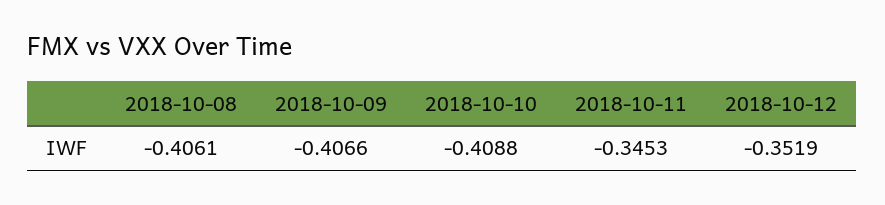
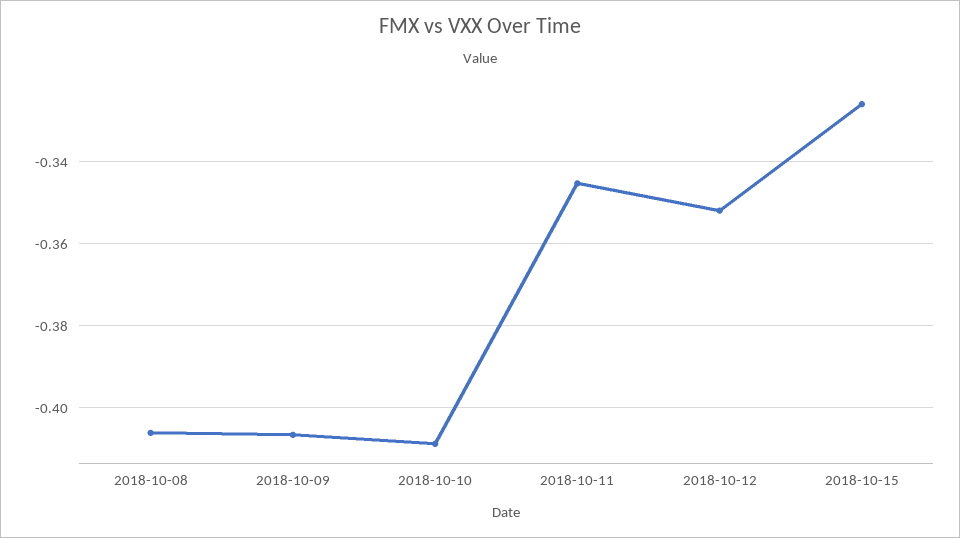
2018-10-15: none -> -0.326

